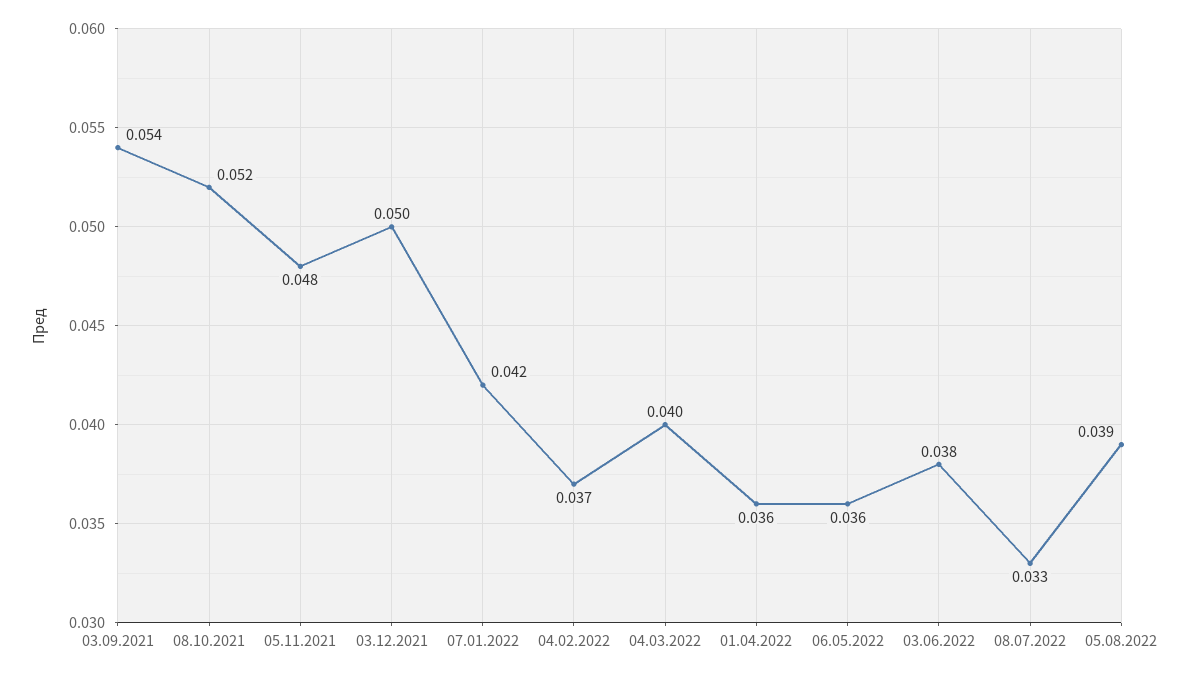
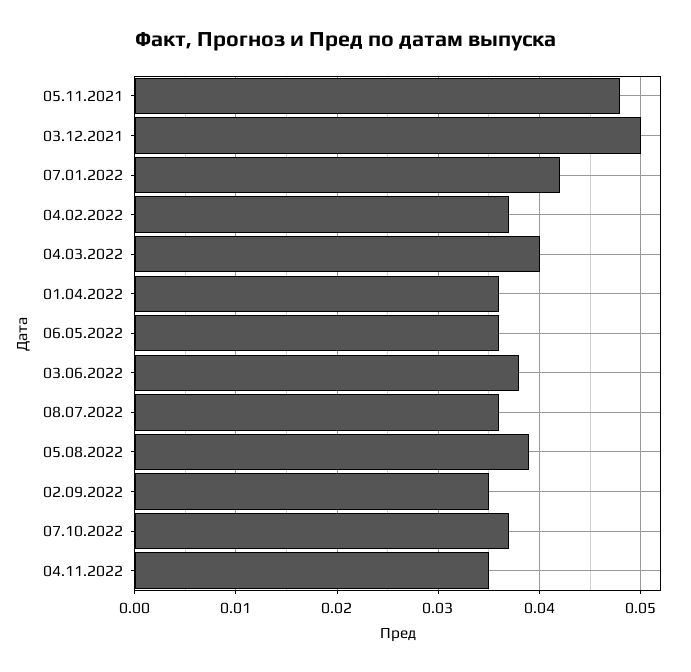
03.09.2021: 0.054 -> none
08.10.2021: 0.052 -> none
08.07.2022: 0.033 -> 0.036
02.09.2022: none -> 0.035
07.10.2022: none -> 0.037
04.11.2022: none -> 0.035

